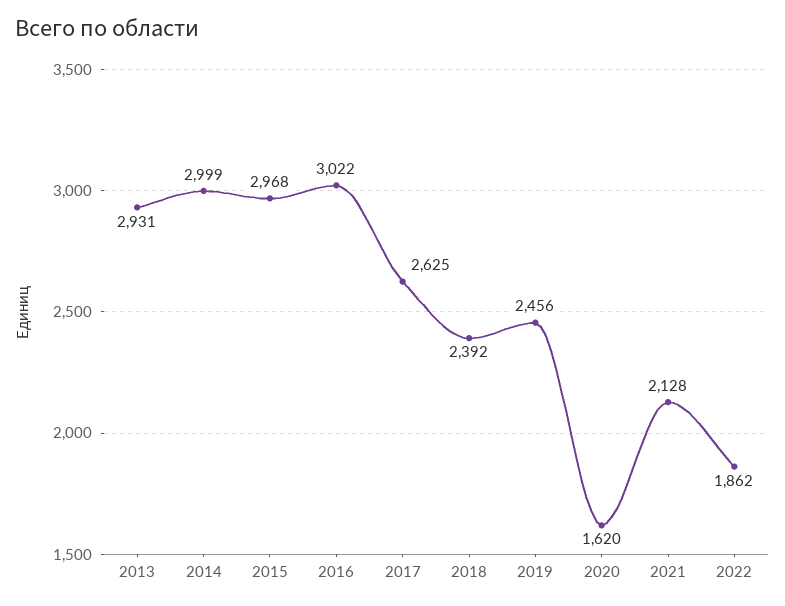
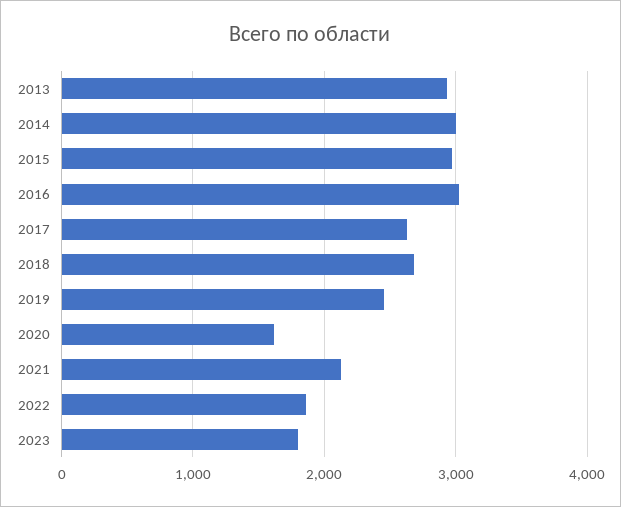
2018: 2392 -> 2700
2023: none -> 1800

